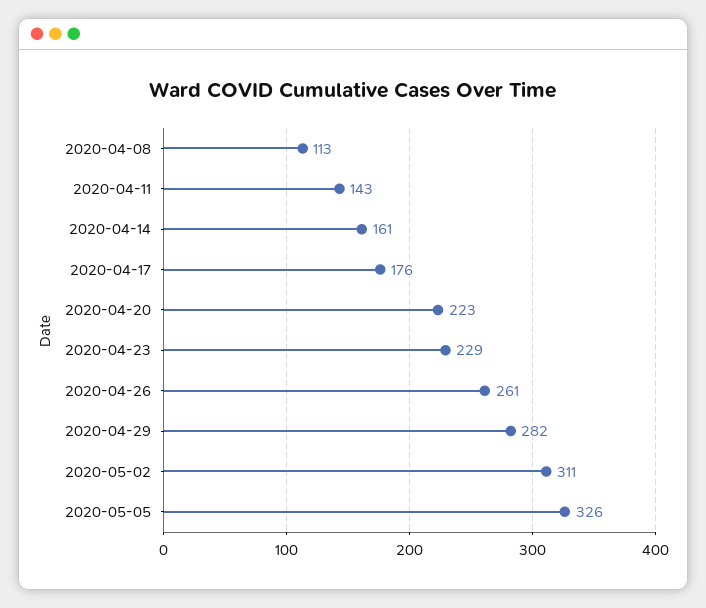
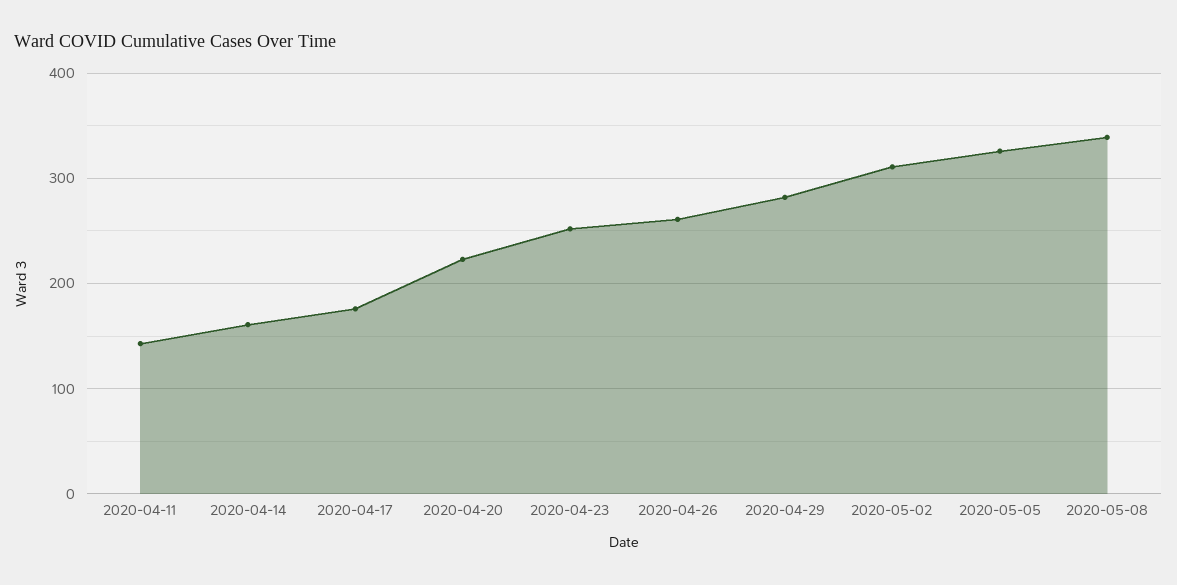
2020-04-08: 113 -> none
2020-04-23: 229 -> 250
2020-05-08: none -> 340

